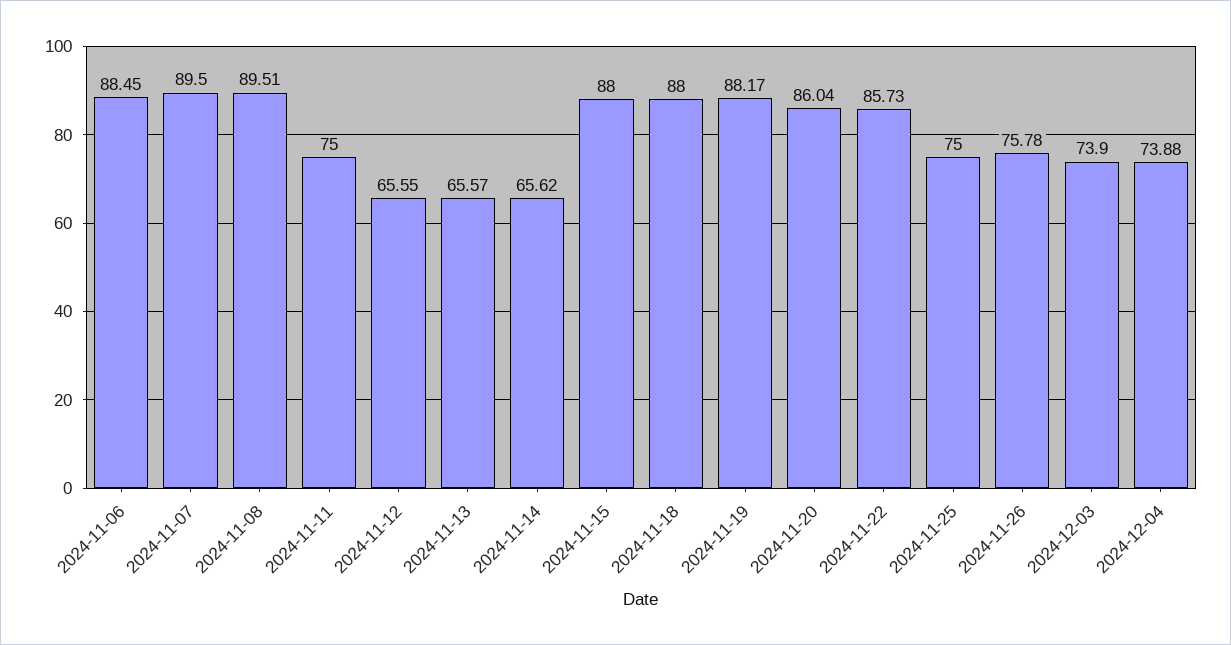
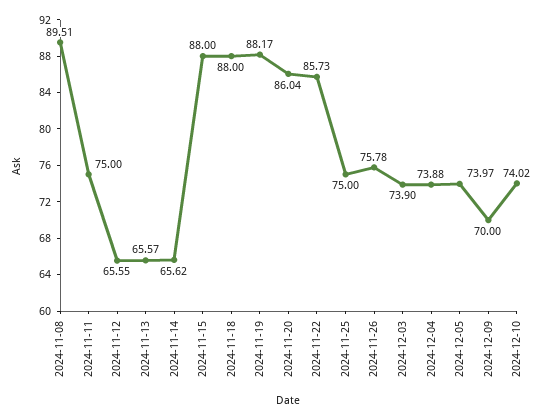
2024-11-06: 88.45 -> none
2024-11-07: 89.5 -> none
2024-12-05: none -> 73.97
2024-12-09: none -> 70
2024-12-10: none -> 74.02

